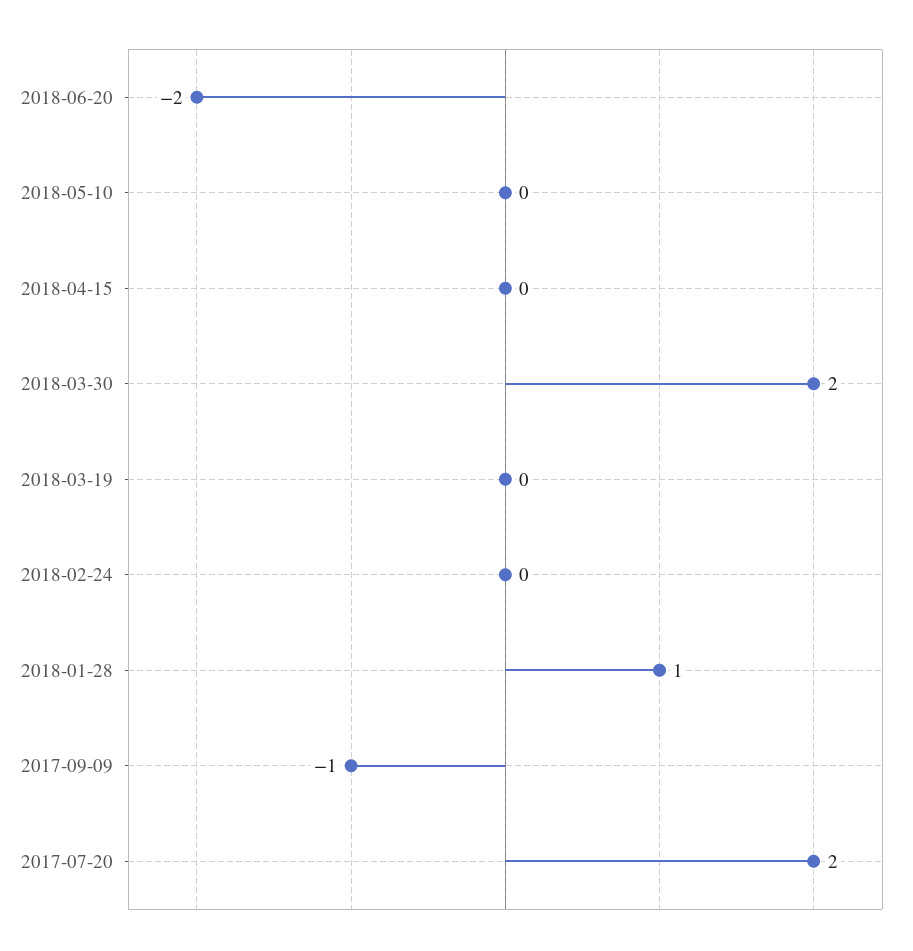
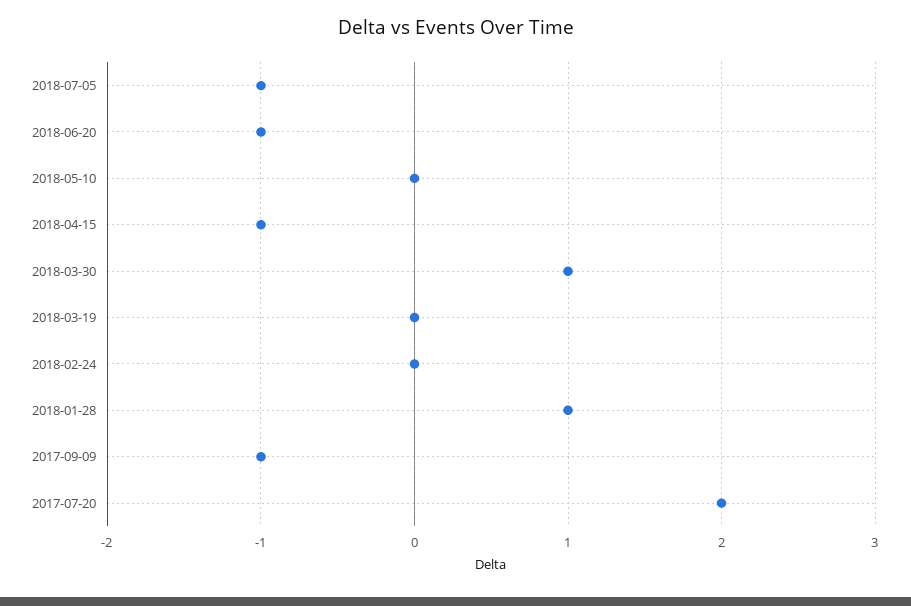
2018-06-20: -2 -> -1
2018-04-15: 0 -> -1
2018-03-30: 2 -> 1
2018-07-05: none -> -1

